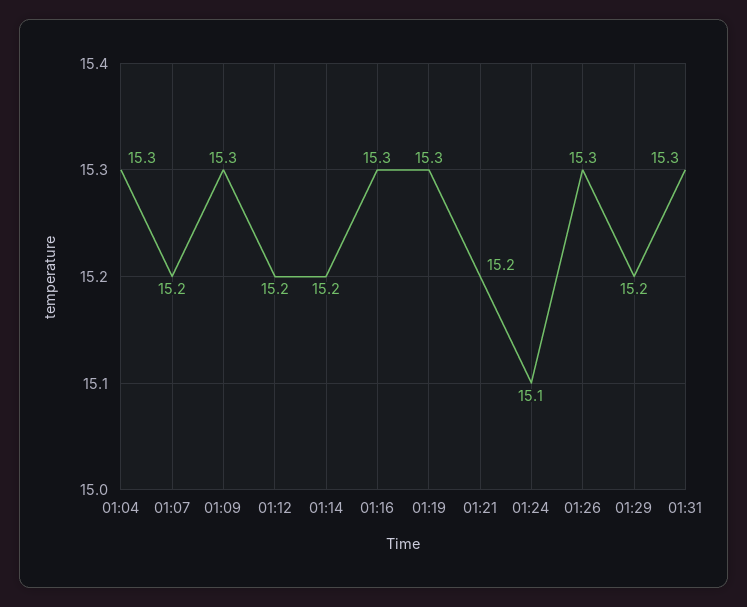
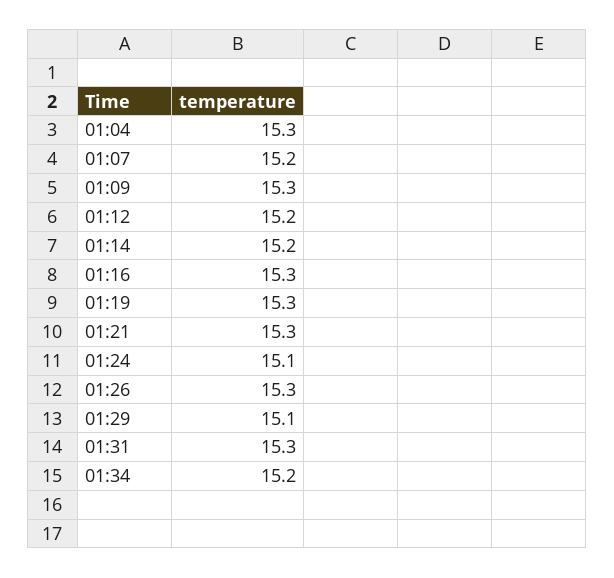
01:21: 15.2 -> 15.3
01:29: 15.2 -> 15.1
01:34: none -> 15.2

